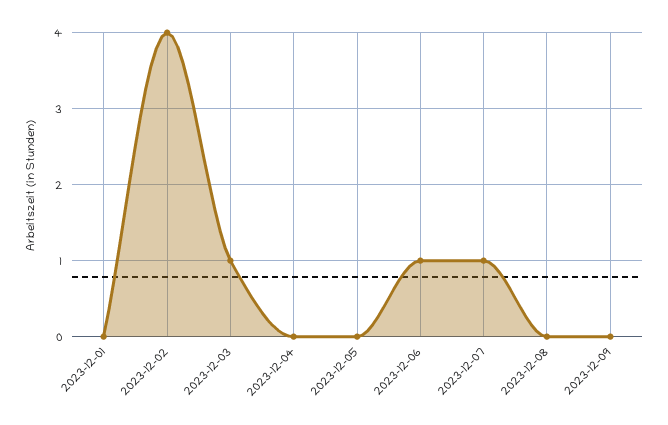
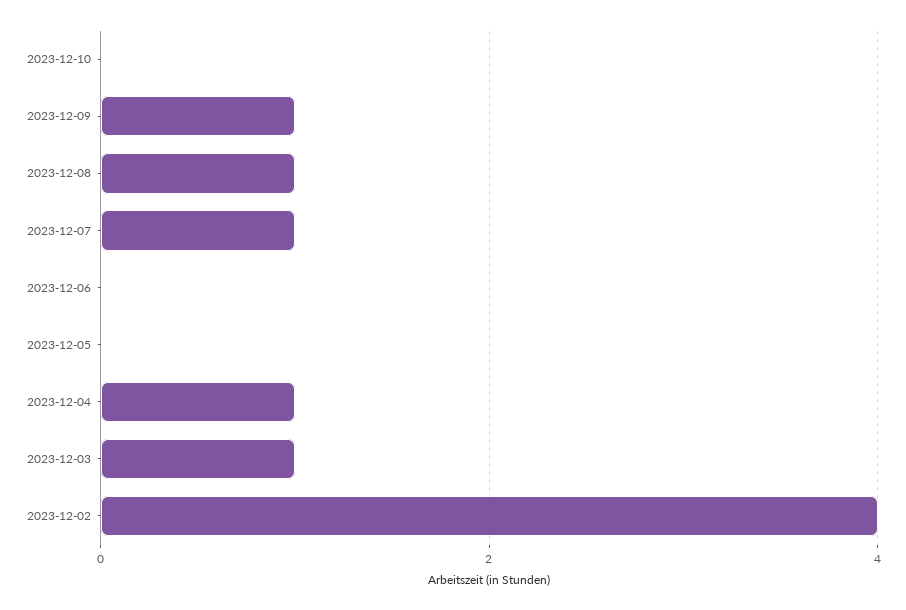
2023-12-01: 0 -> none
2023-12-04: 0 -> 1
2023-12-06: 1 -> 0
2023-12-08: 0 -> 1
2023-12-09: 0 -> 1
2023-12-10: none -> 0

